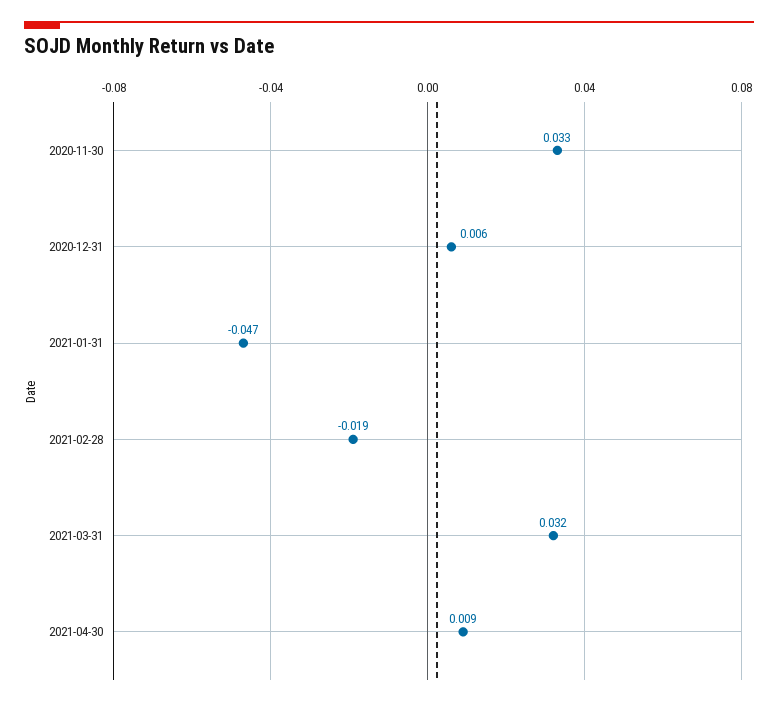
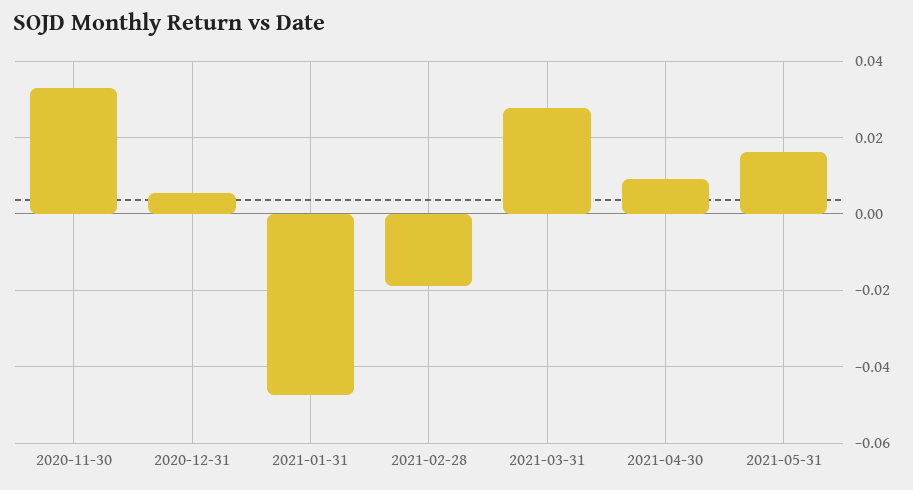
2021-03-31: 0.032 -> 0.028
2021-05-31: none -> 0.016

